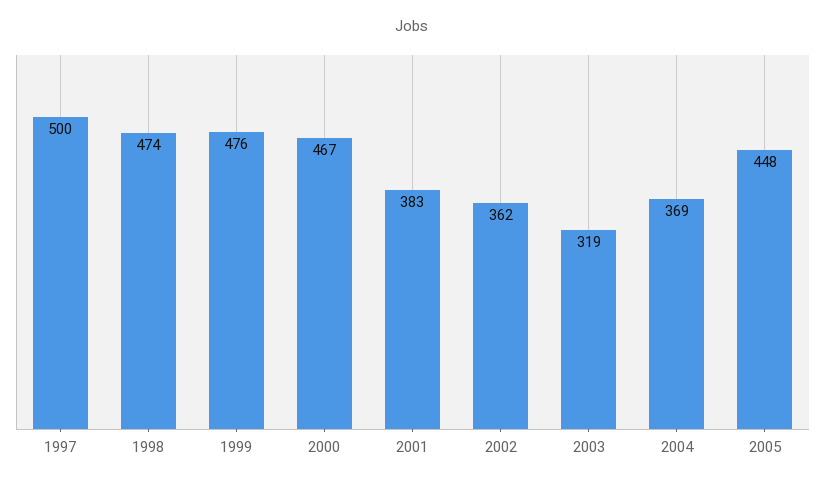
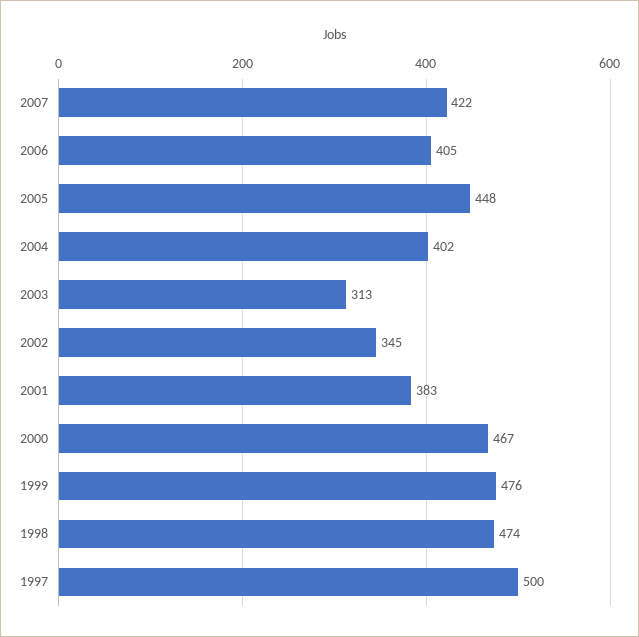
2002: 362 -> 345
2003: 319 -> 313
2004: 369 -> 402
2007: none -> 422
2006: none -> 405

